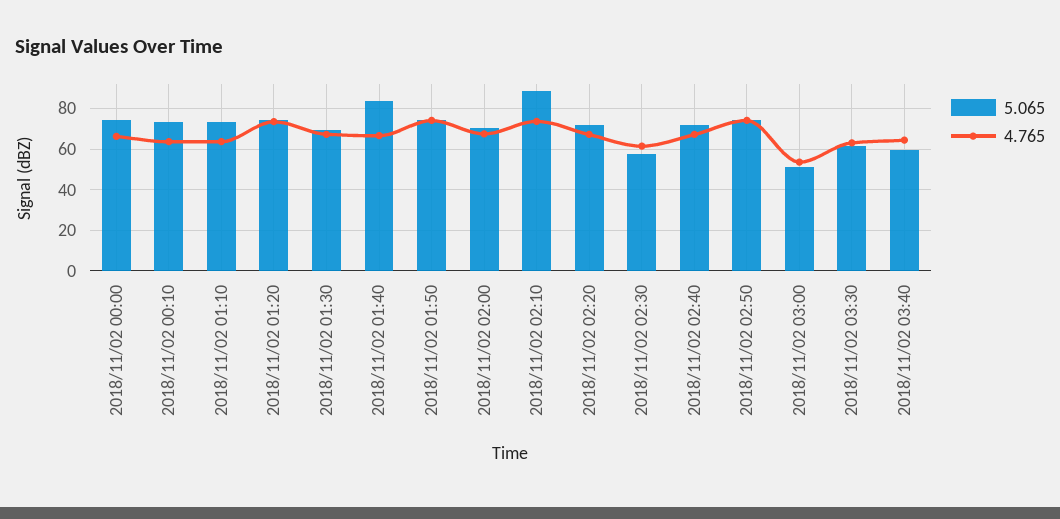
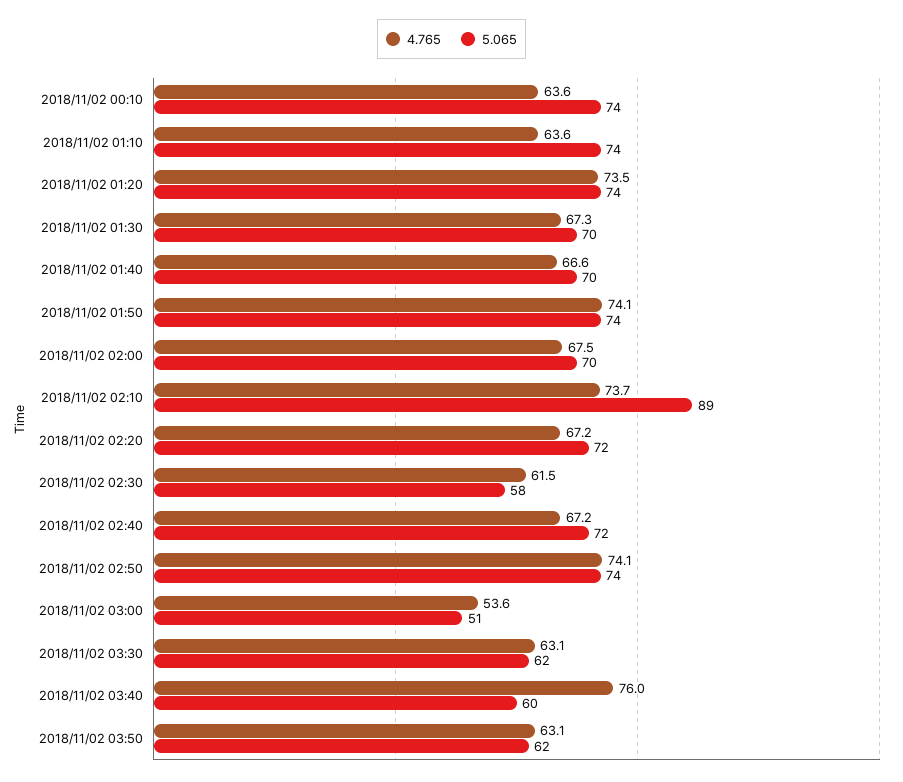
5.065, 2018/11/02 00:00: 75 -> none
4.765, 2018/11/02 00:00: 65 -> none
5.065, 2018/11/02 01:40: 85 -> 70
4.765, 2018/11/02 03:40: 65 -> 76
4.765, 2018/11/02 03:50: none -> 63.1
5.065, 2018/11/02 03:50: none -> 62

